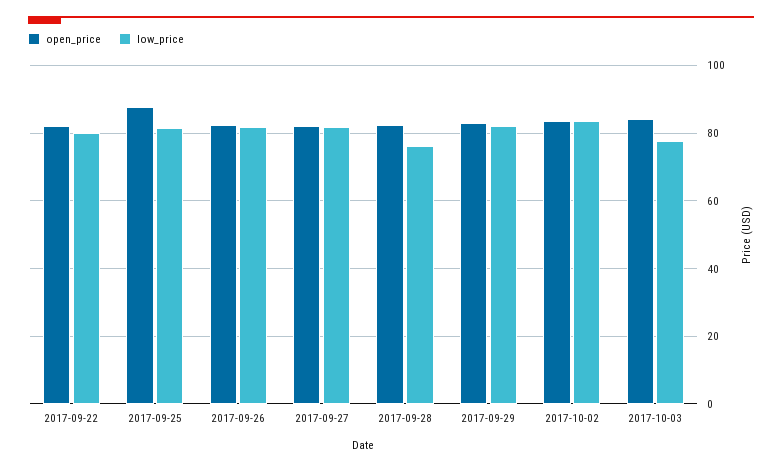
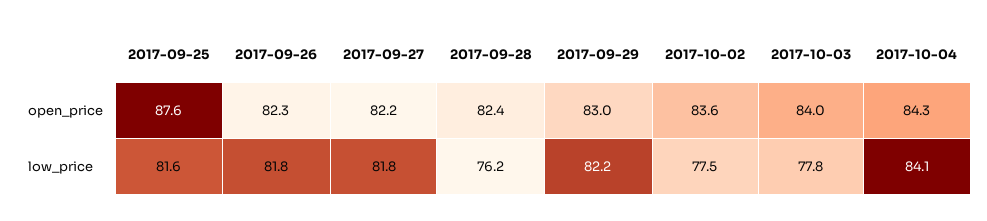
open_price, 2017-09-22: 82 -> none
low_price, 2017-09-22: 80 -> none
low_price, 2017-10-02: 84 -> 77.5
open_price, 2017-10-04: none -> 84.3
low_price, 2017-10-04: none -> 84.1

